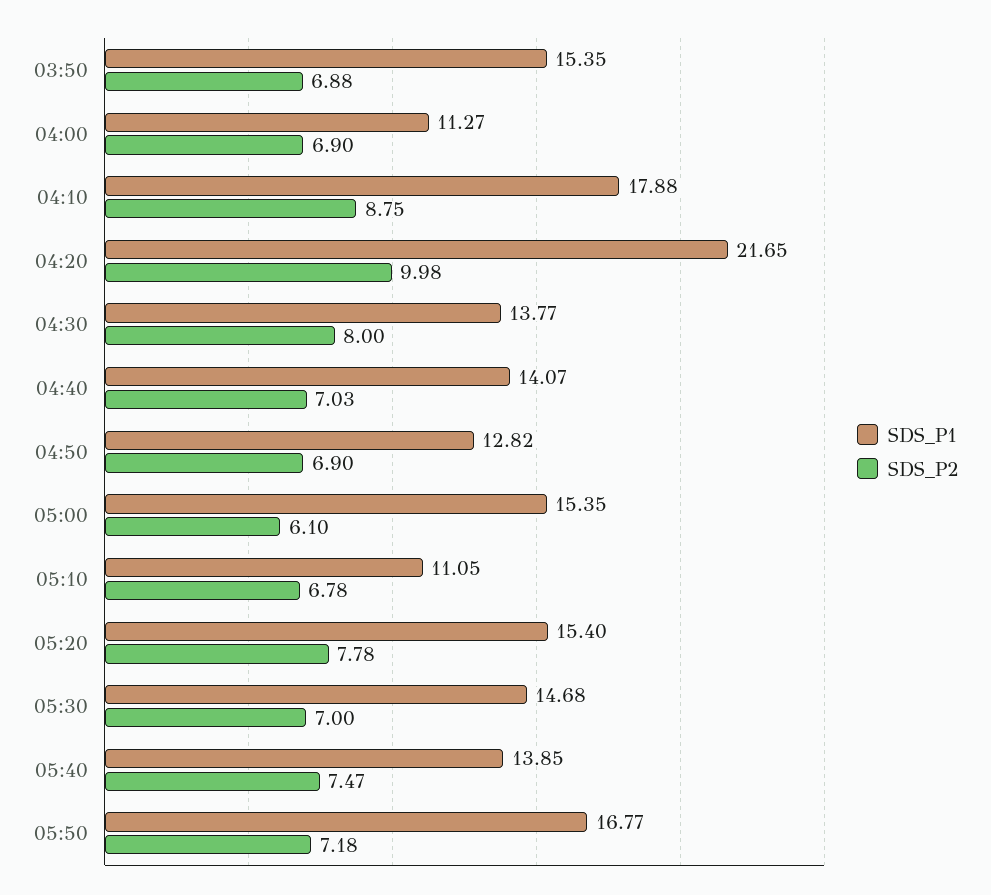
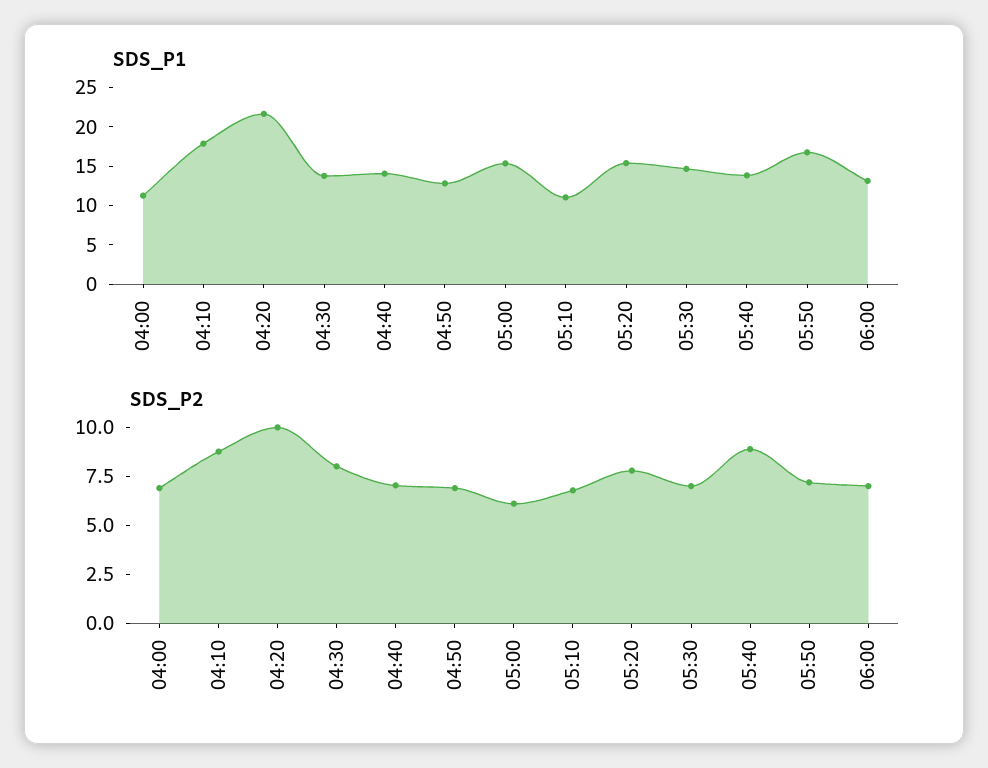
SDS_P1, 03:50: 15.35 -> none
SDS_P2, 03:50: 6.88 -> none
SDS_P2, 05:40: 7.47 -> 9
SDS_P1, 06:00: none -> 12.5
SDS_P2, 06:00: none -> 7

